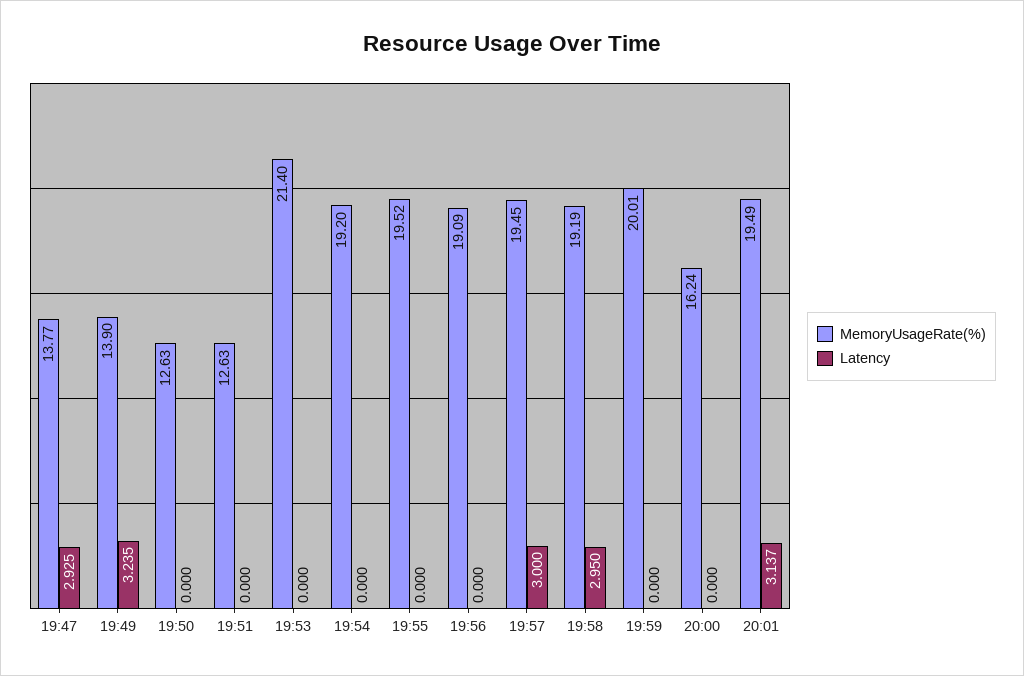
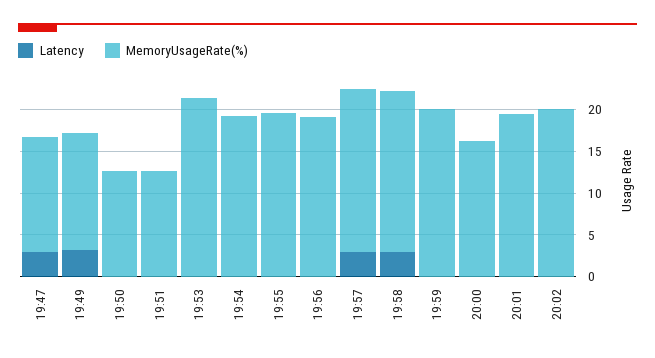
Latency, 20:01: 3.137 -> 0
Latency, 20:02: none -> 0
MemoryUsageRate(%), 20:02: none -> 20

